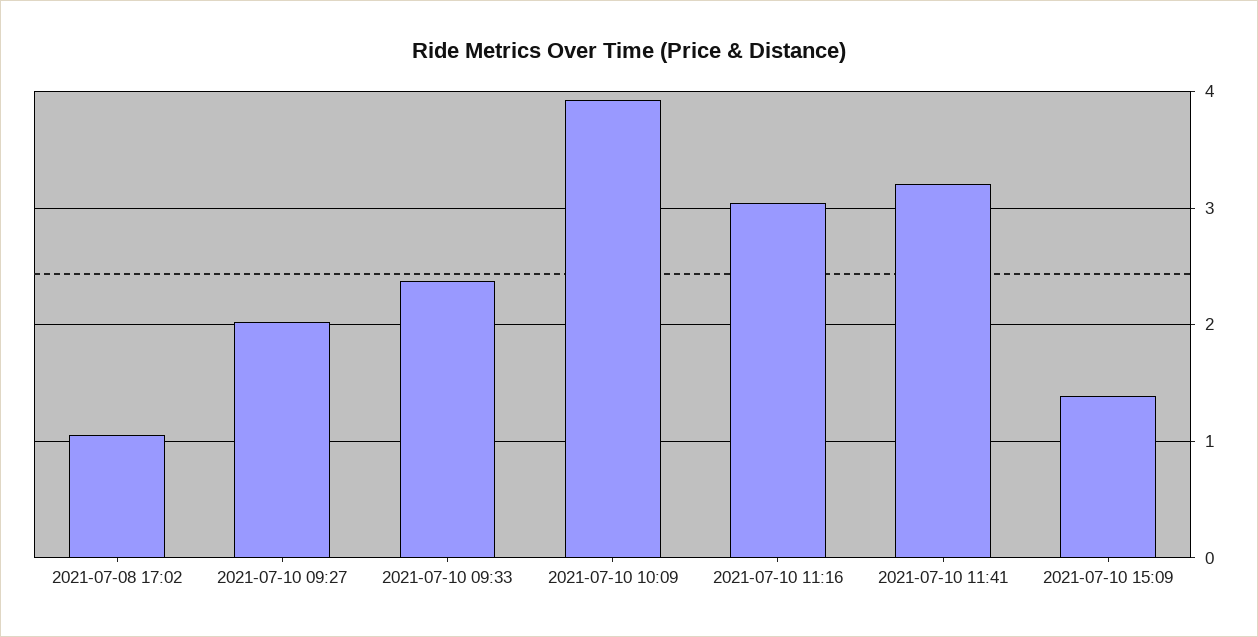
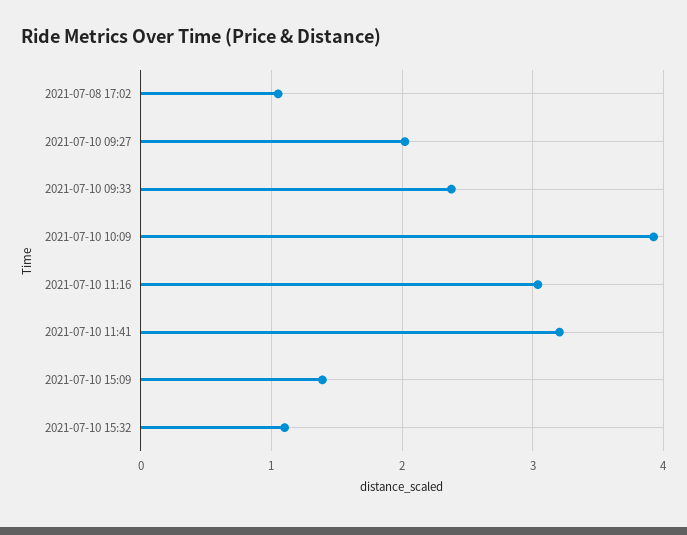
2021-07-10 15:32: none -> 1.1

